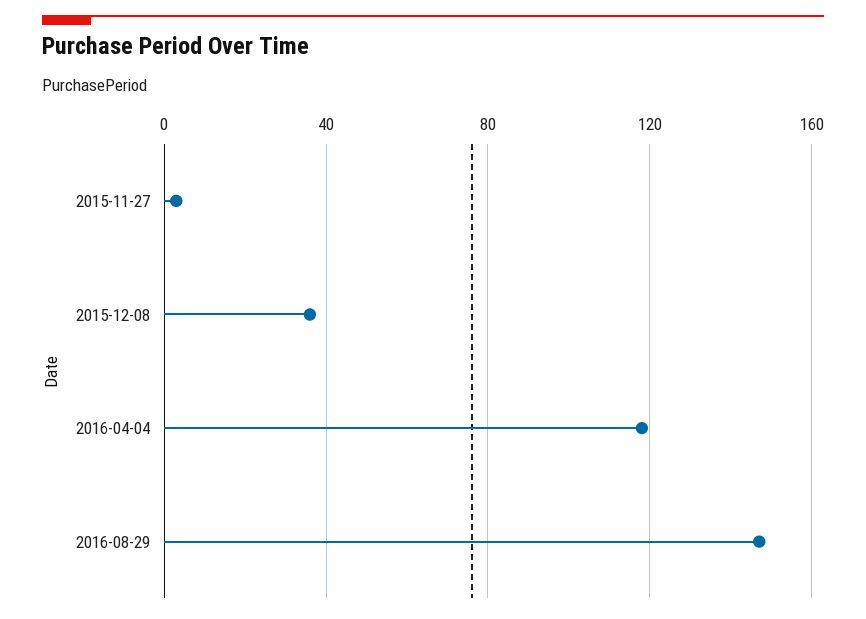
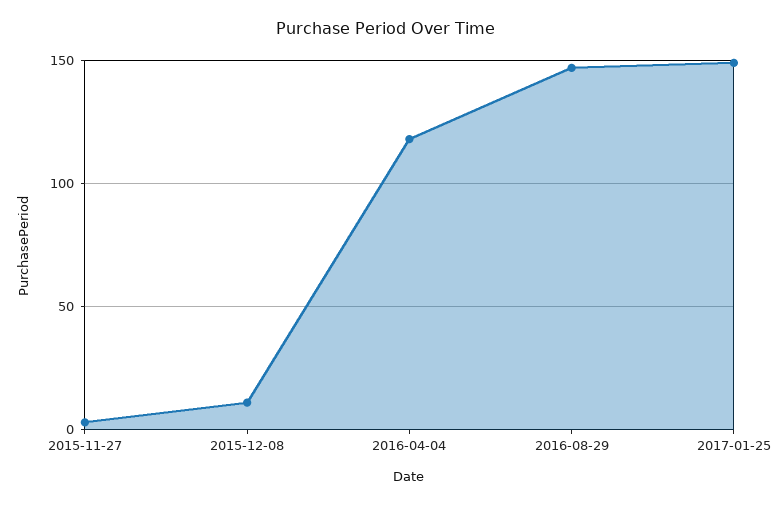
2015-12-08: 35 -> 10
2017-01-25: none -> 150

